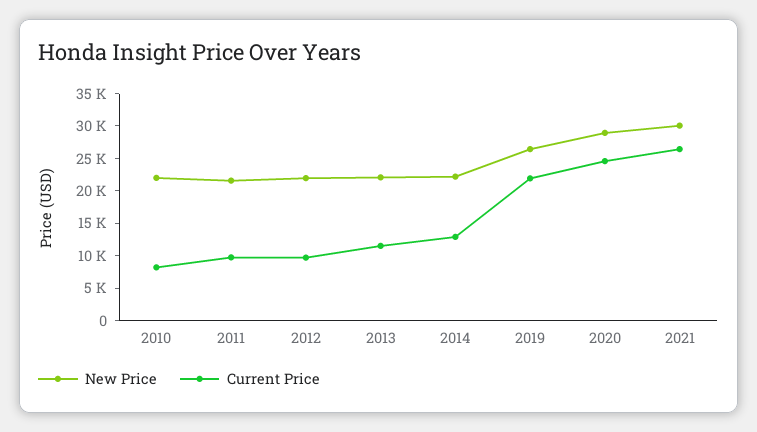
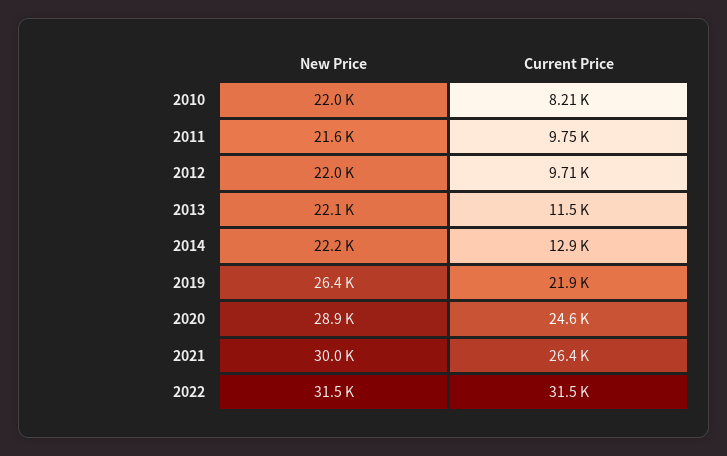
New Price, 2022: none -> 31500
Current Price, 2022: none -> 31500

